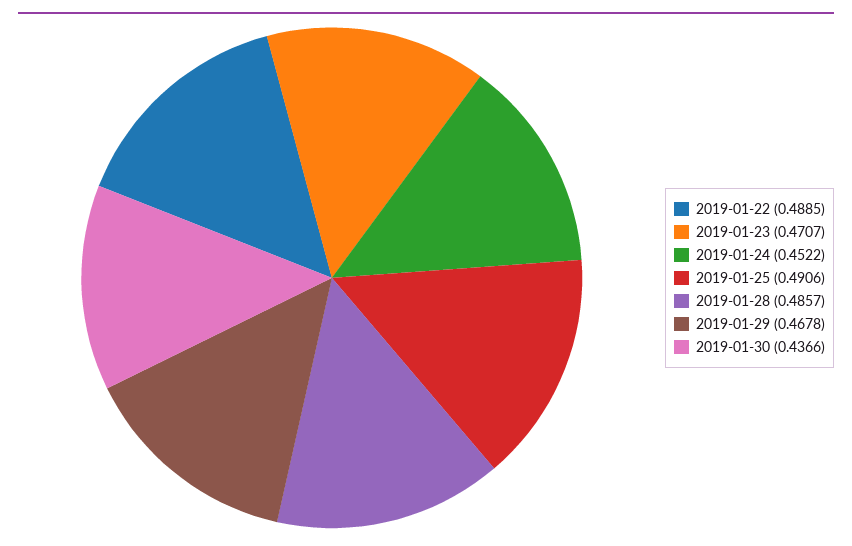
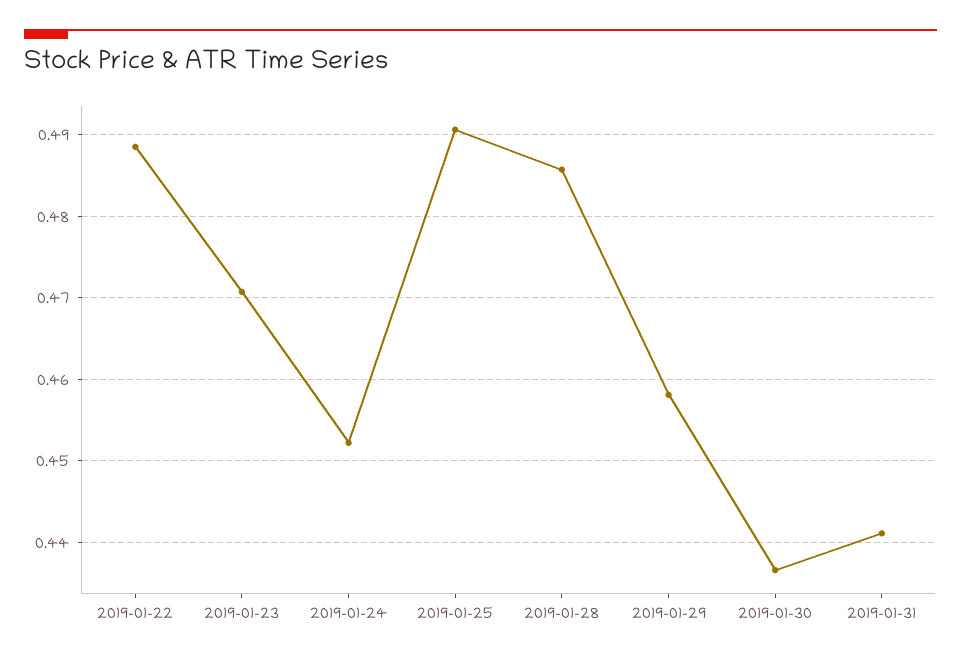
2019-01-29: 0.4678 -> 0.458
2019-01-31: none -> 0.441

